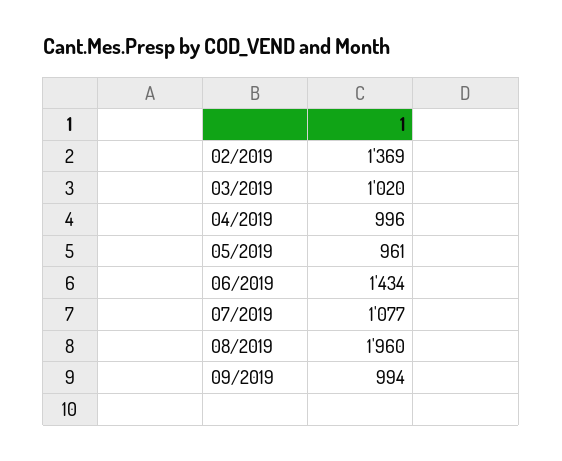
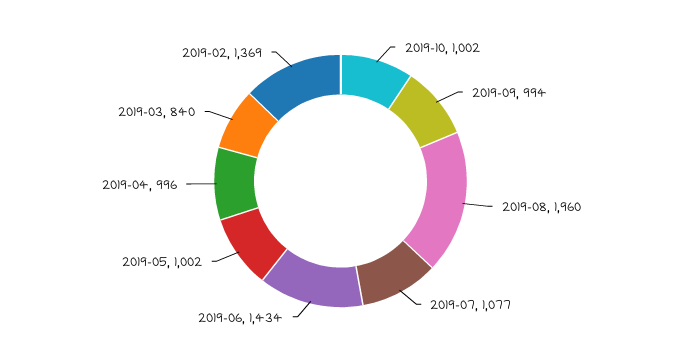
03/2019: 1020 -> 840
05/2019: 961 -> 1002
2019-10: none -> 1002

